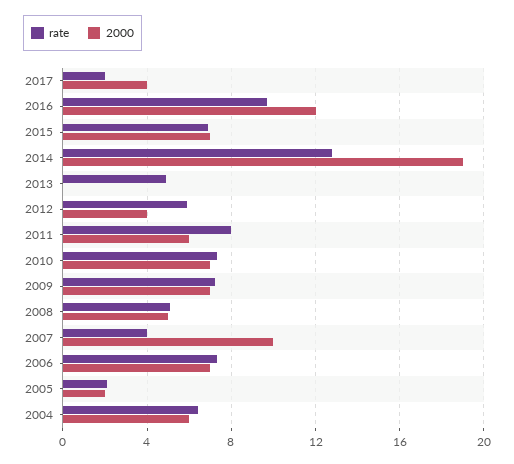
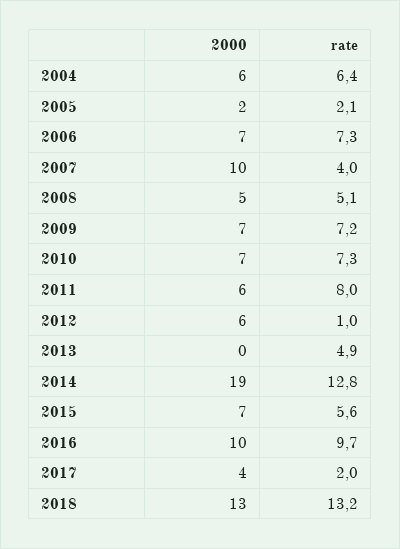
2000, 2016: 12 -> 10
rate, 2015: 7 -> 5.6
rate, 2012: 6 -> 1
2000, 2012: 4 -> 6
2000, 2018: none -> 13
rate, 2018: none -> 13.2

